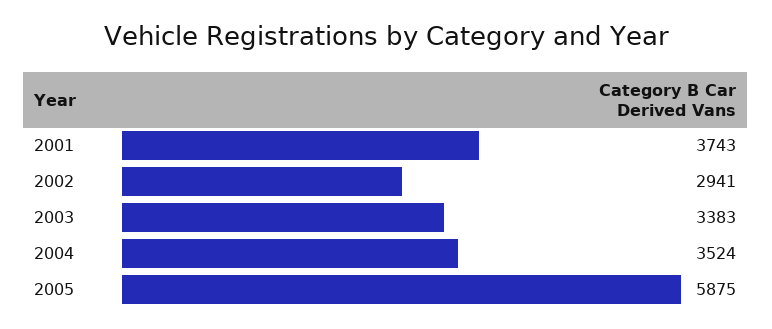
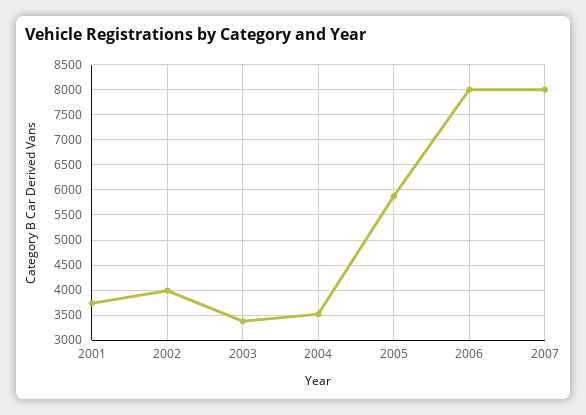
2002: 2941 -> 4000
2006: none -> 8000
2007: none -> 8000

